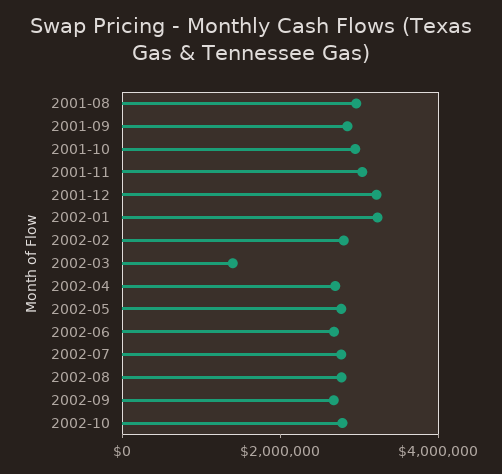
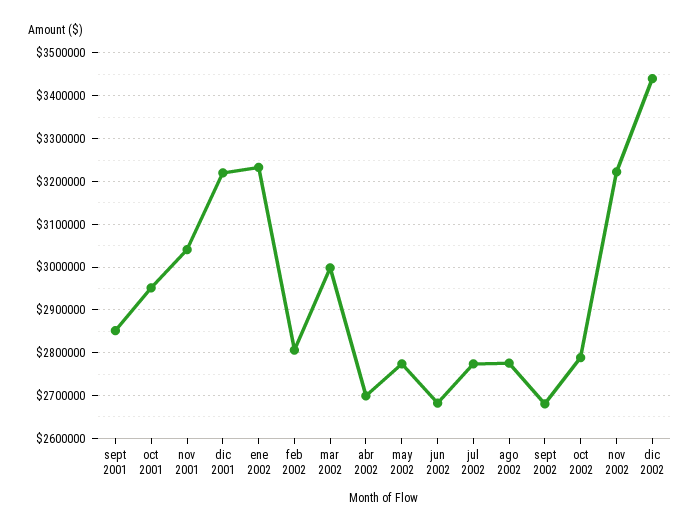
2001-08: 3000000 -> none
2002-03: 1500000 -> 3000000
nov 2002: none -> 3220000
dic 2002: none -> 3440000

